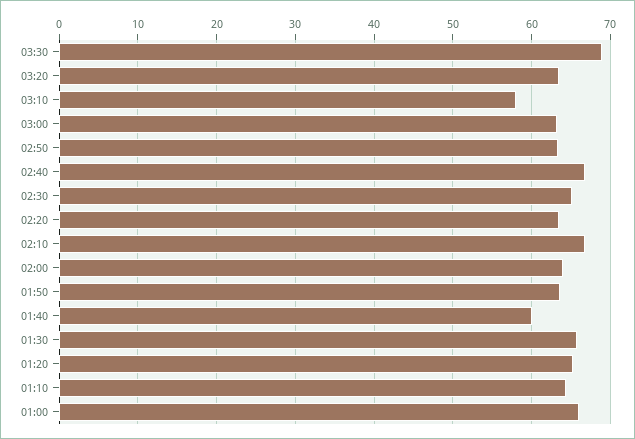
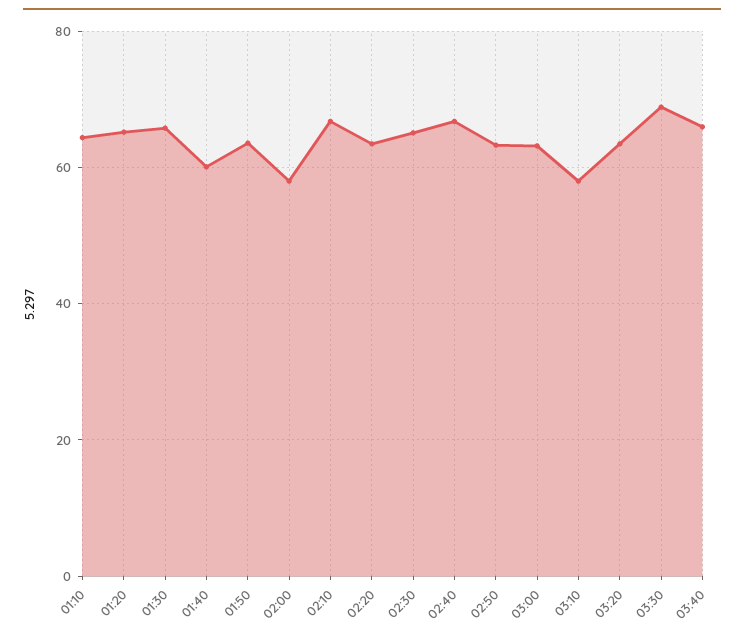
02:00: 64 -> 58
01:00: 66 -> none
03:40: none -> 66

